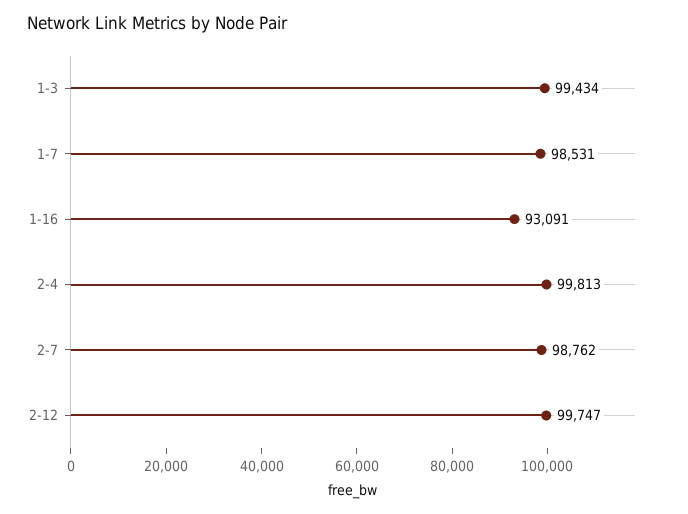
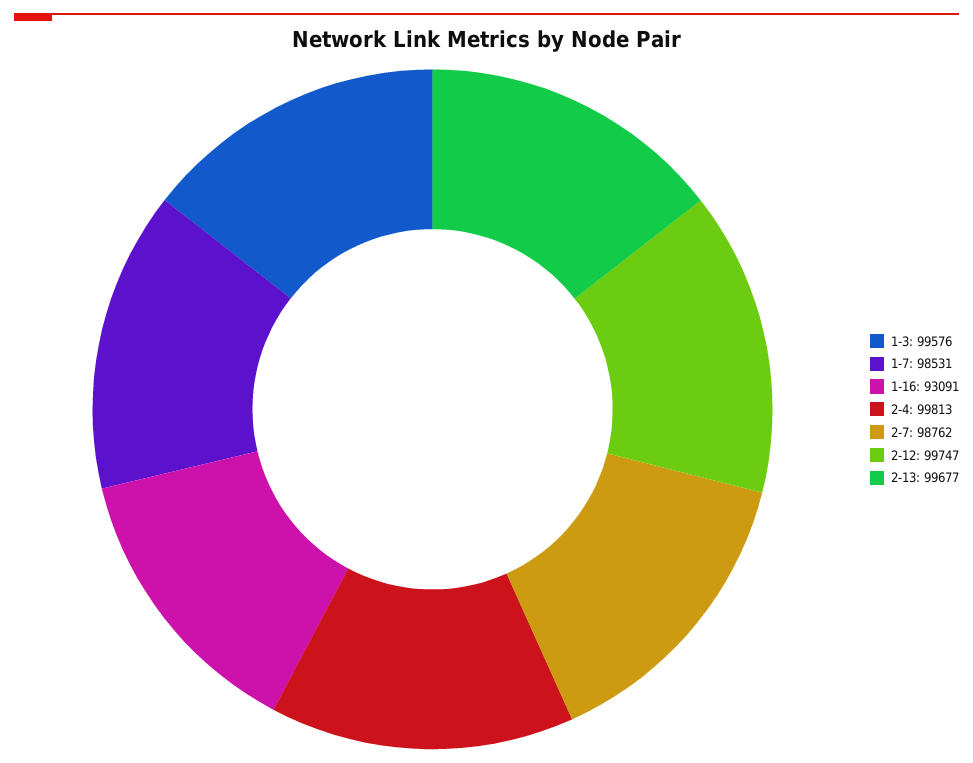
1-3: 99434 -> 99576
2-13: none -> 99677

